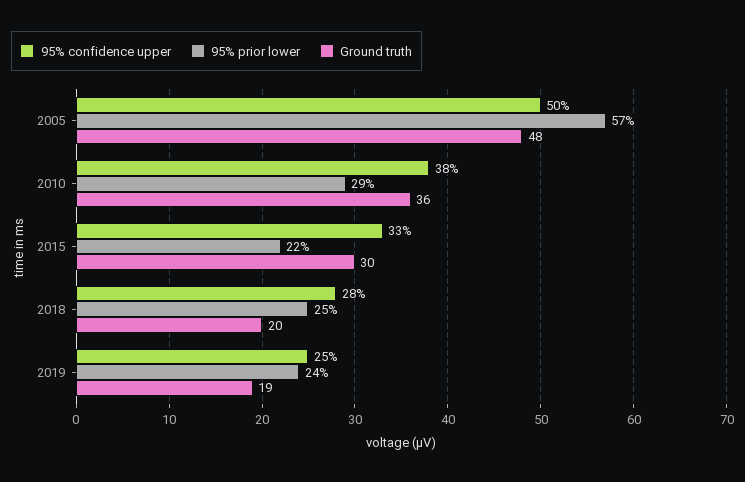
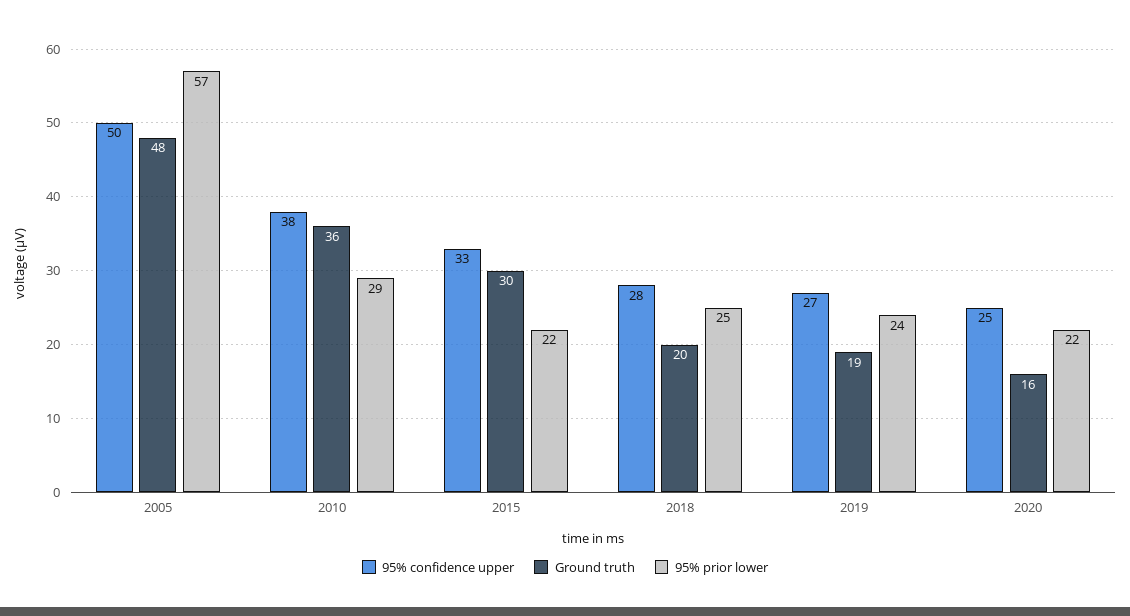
95% confidence upper, 2019: 25 -> 27
95% confidence upper, 2020: none -> 25
Ground truth, 2020: none -> 16
95% prior lower, 2020: none -> 22

